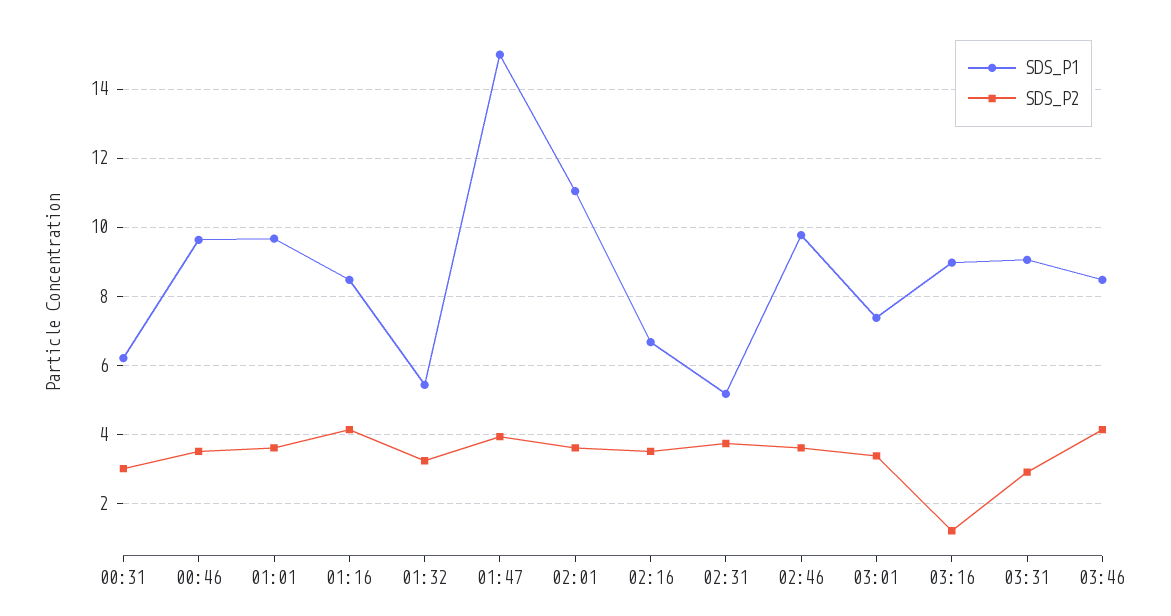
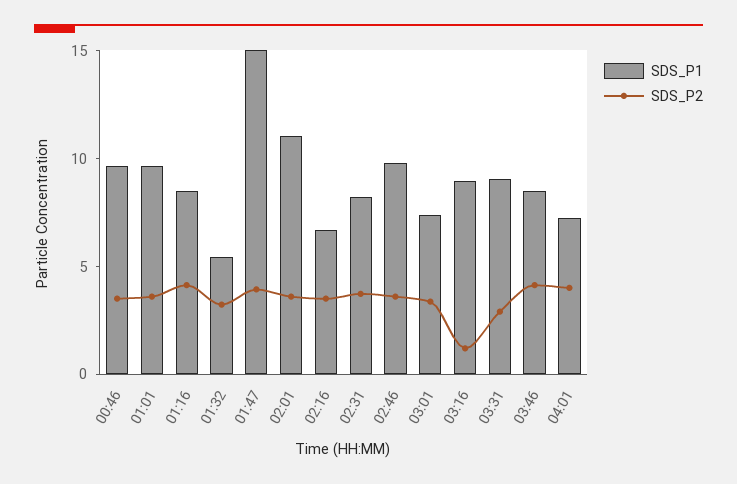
SDS_P1, 00:31: 6.2 -> none
SDS_P2, 00:31: 3 -> none
SDS_P1, 02:31: 5.2 -> 8
SDS_P1, 04:01: none -> 7
SDS_P2, 04:01: none -> 4

